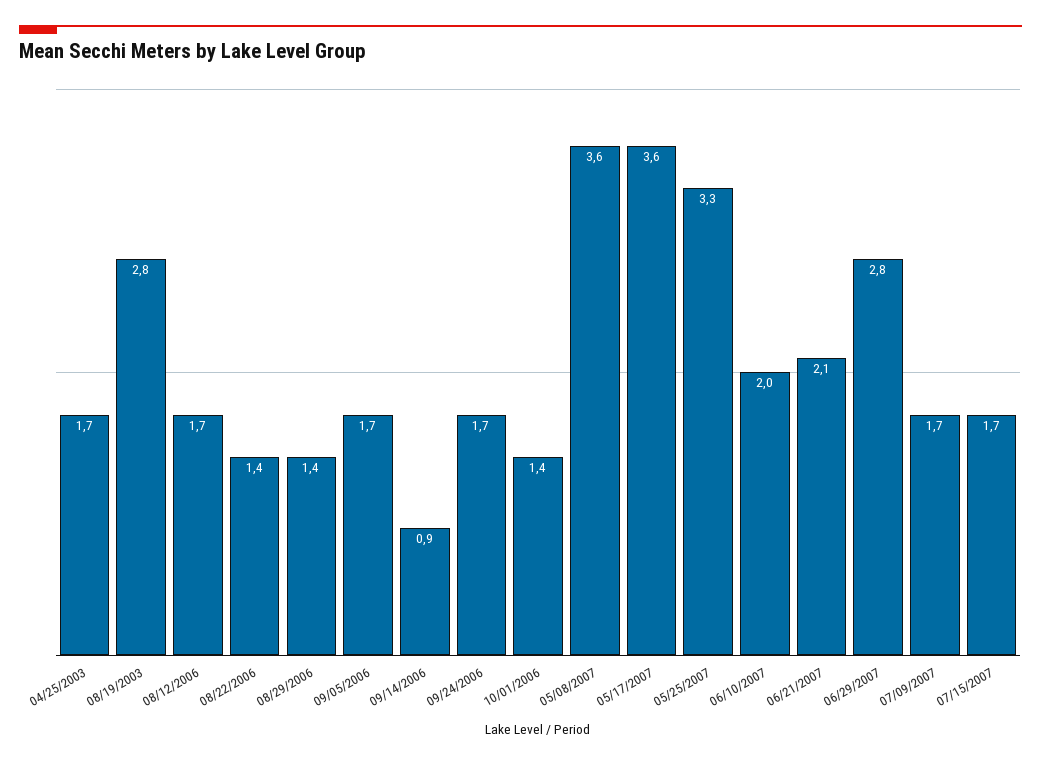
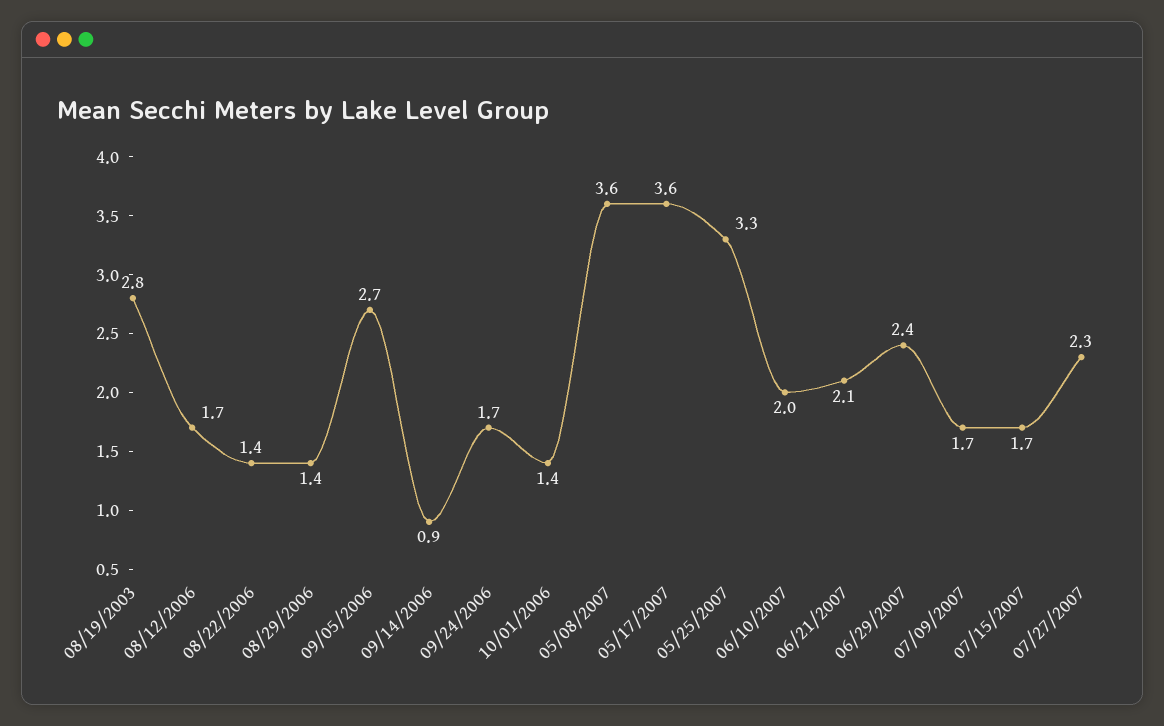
04/25/2003: 1.7 -> none
09/05/2006: 1.7 -> 2.7
06/29/2007: 2.8 -> 2.4
07/27/2007: none -> 2.3

